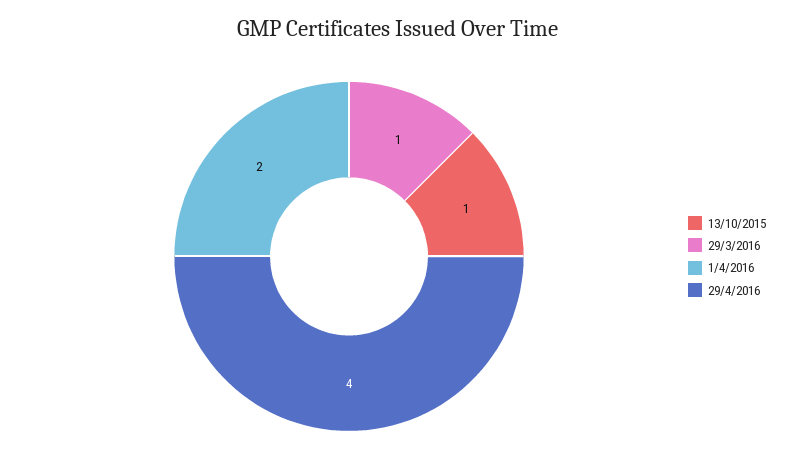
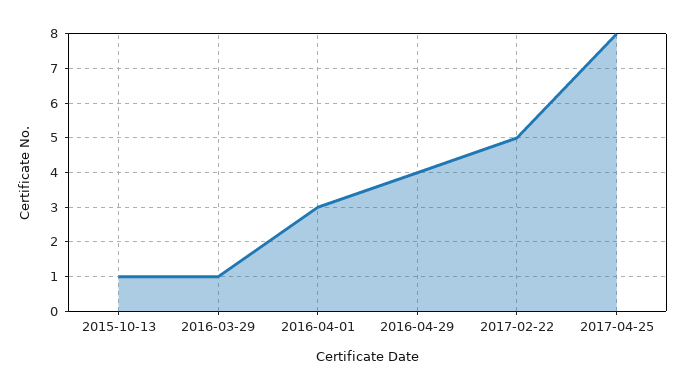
1/4/2016: 2 -> 3
2017-02-22: none -> 5
2017-04-25: none -> 8

